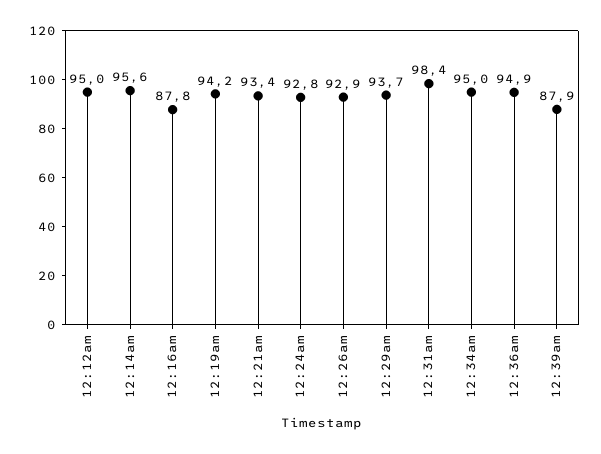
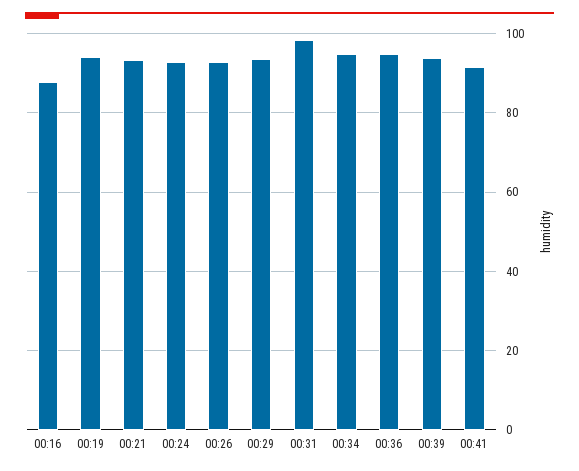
12:12am: 95 -> none
12:14am: 95.6 -> none
12:39am: 87.9 -> 94
00:41: none -> 92

